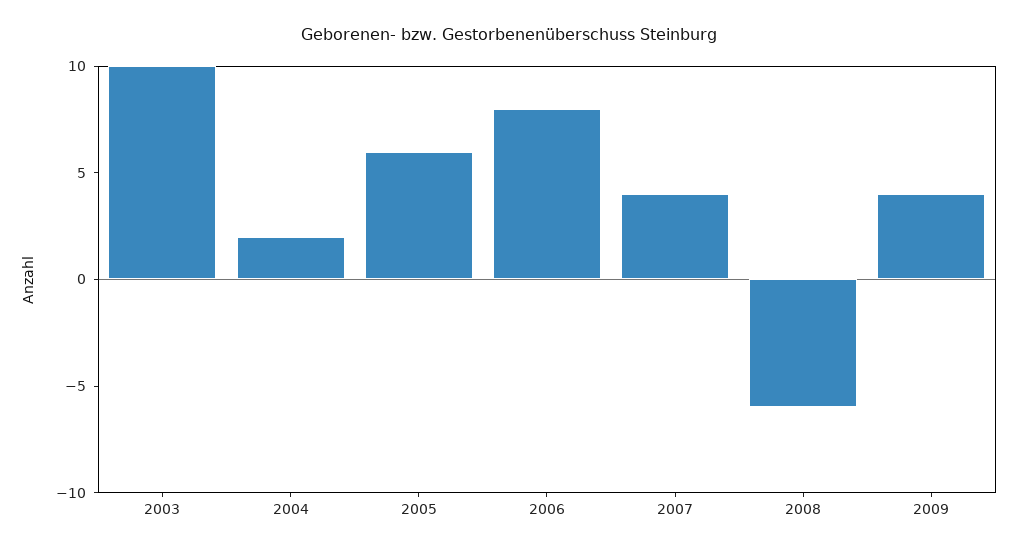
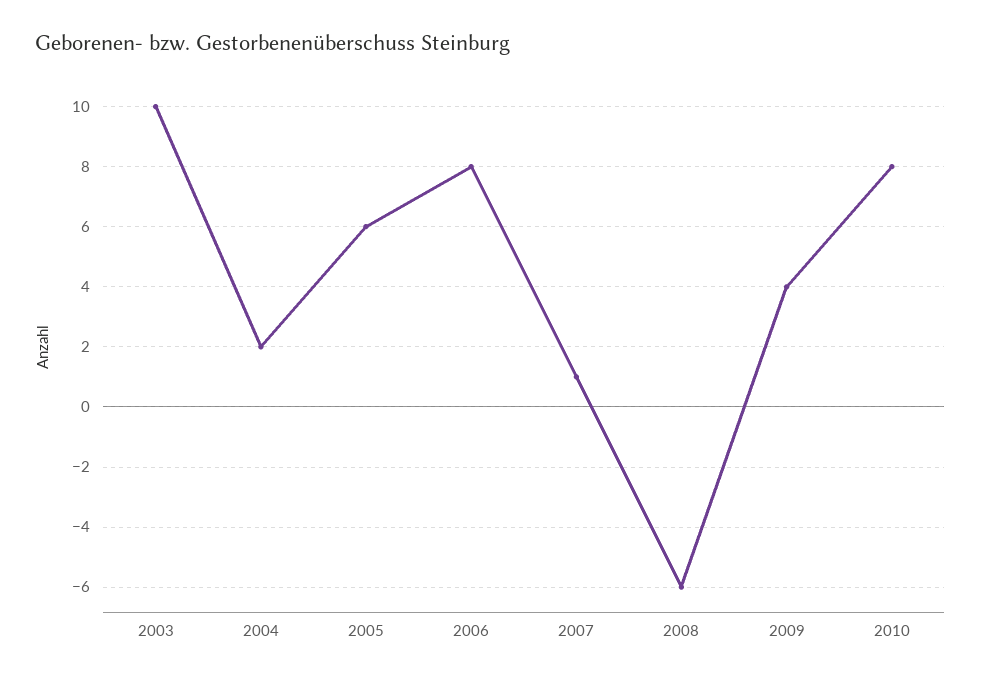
2007: 4 -> 1
2010: none -> 8

